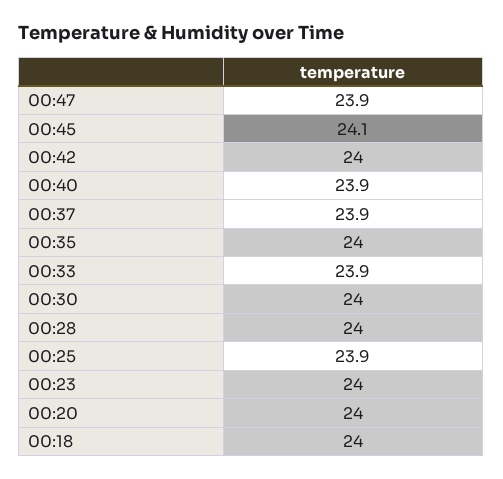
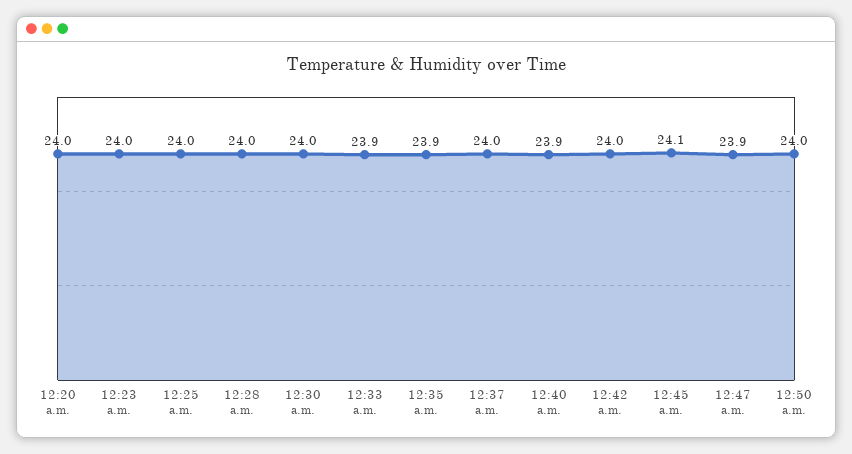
00:37: 23.9 -> 24
00:35: 24 -> 23.9
00:25: 23.9 -> 24
00:18: 24 -> none
12:50 a.m.: none -> 24

